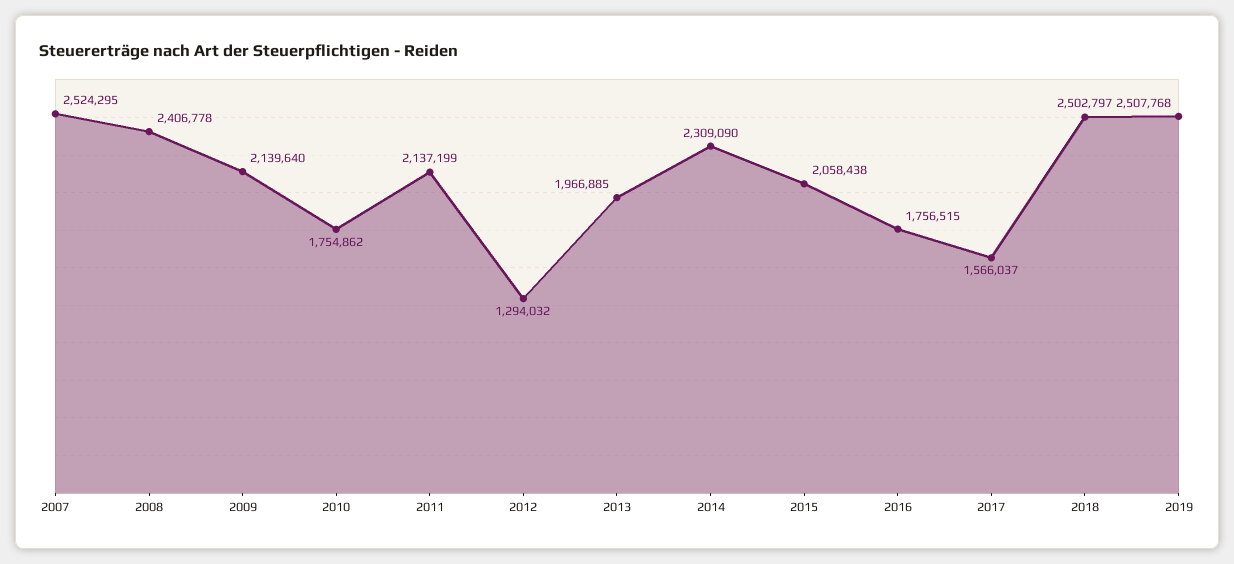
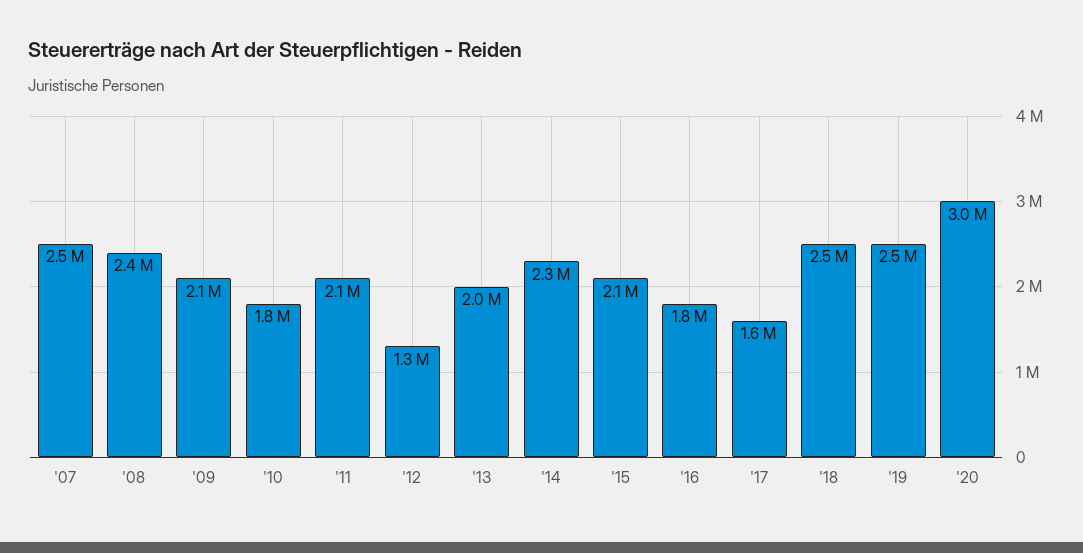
'20: none -> 3000000

